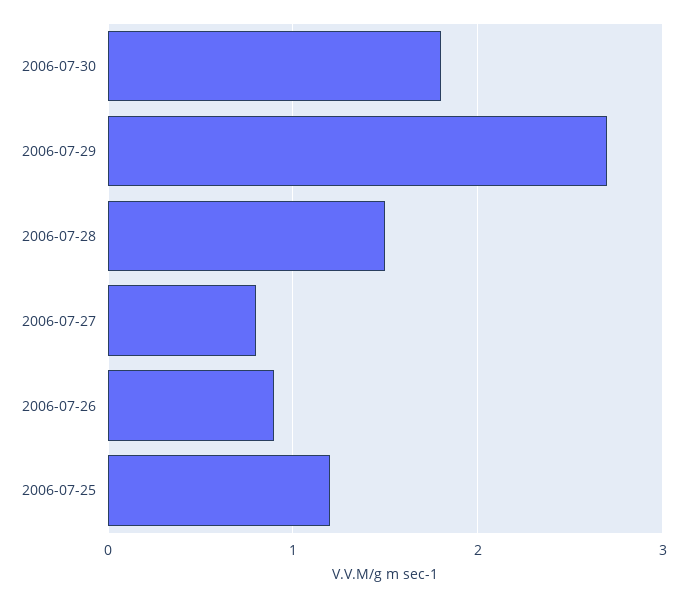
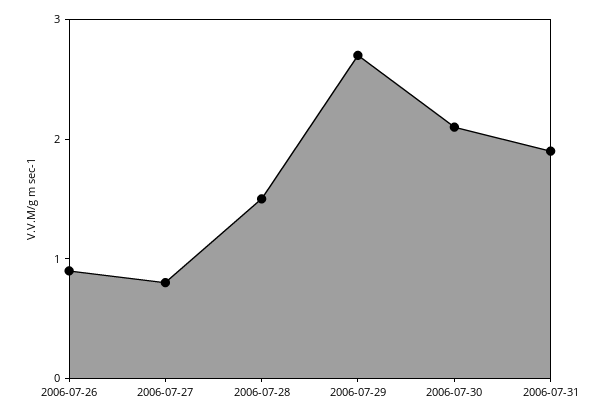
2006-07-30: 1.8 -> 2.1
2006-07-25: 1.2 -> none
2006-07-31: none -> 1.9

